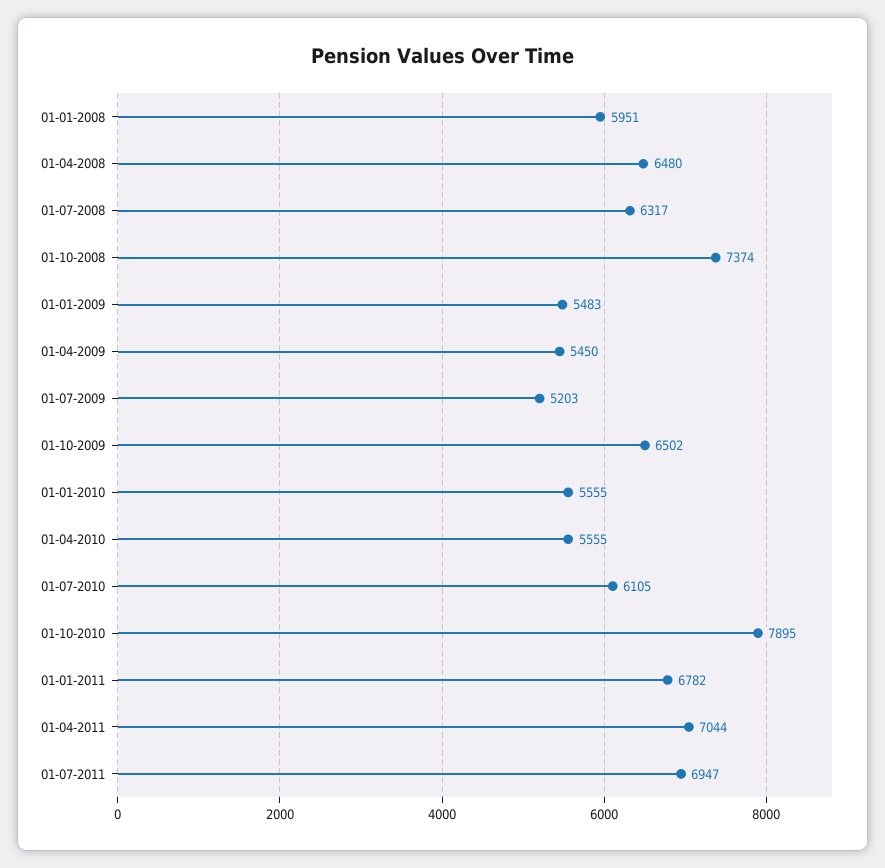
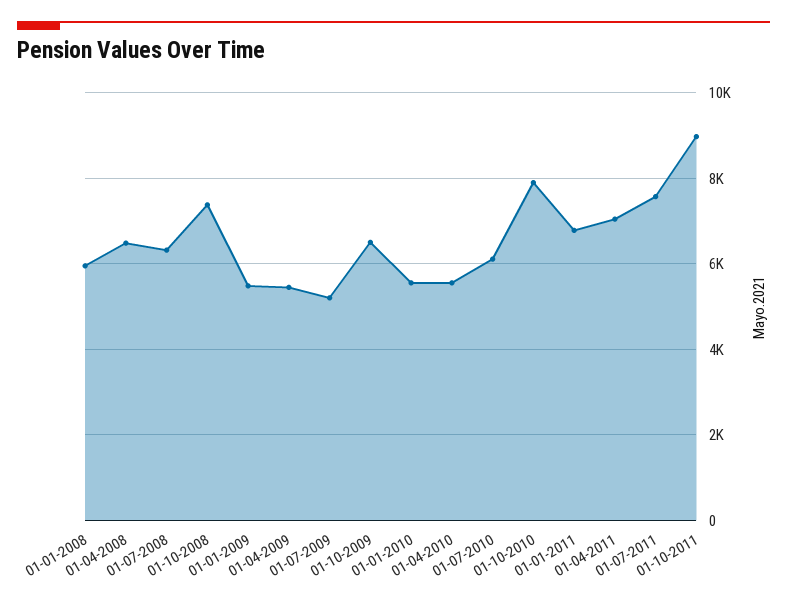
01-07-2011: 6947 -> 7600
01-10-2011: none -> 9000

